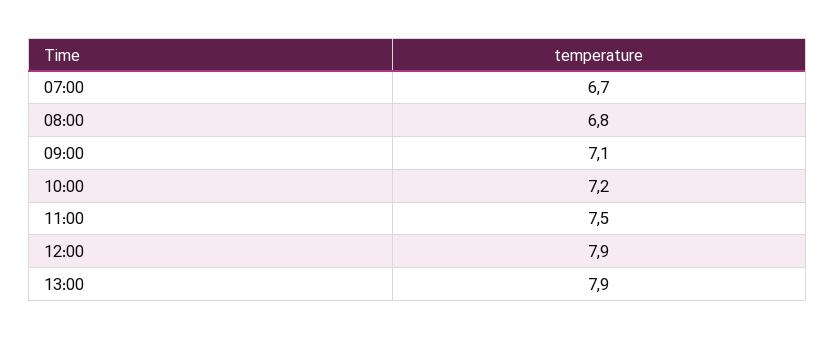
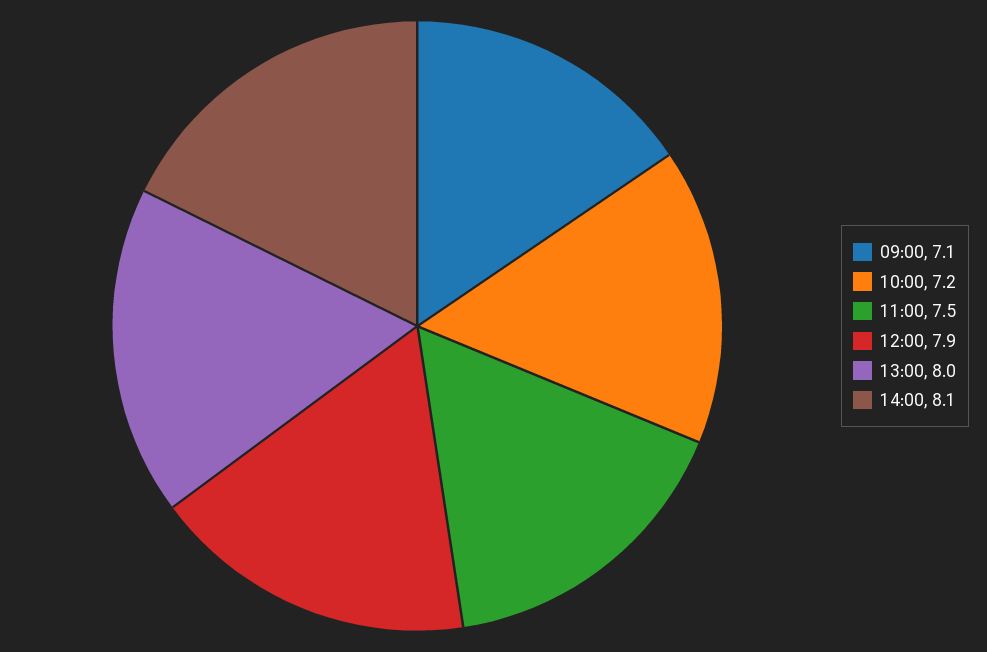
07:00: 6.7 -> none
08:00: 6.8 -> none
13:00: 7.9 -> 8
14:00: none -> 8.1

